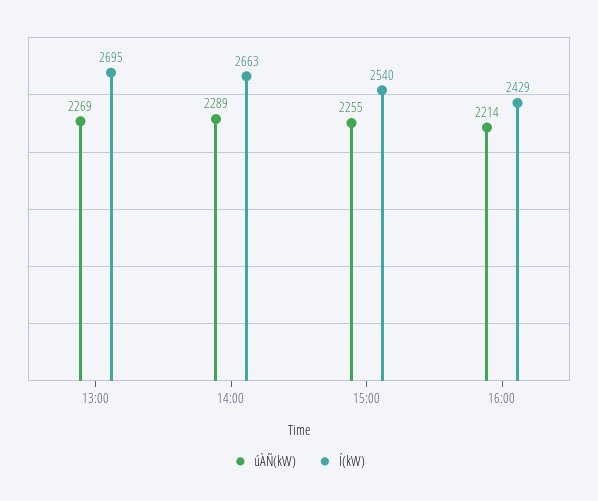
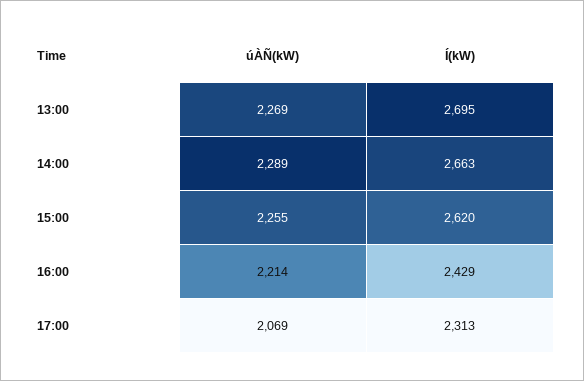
Í(kW), 15:00: 2540 -> 2620
úÀÑ(kW), 17:00: none -> 2069
Í(kW), 17:00: none -> 2313

